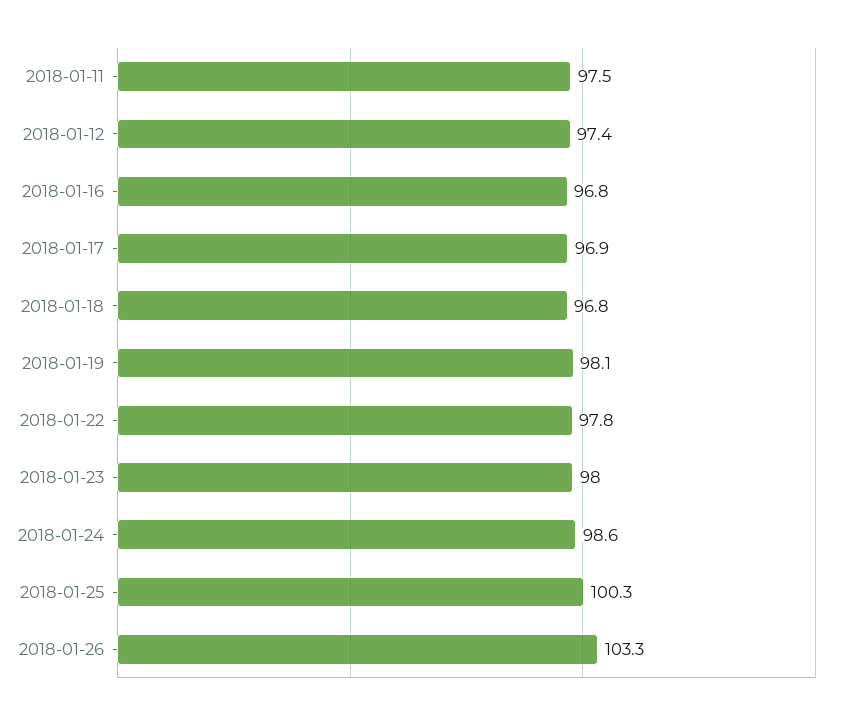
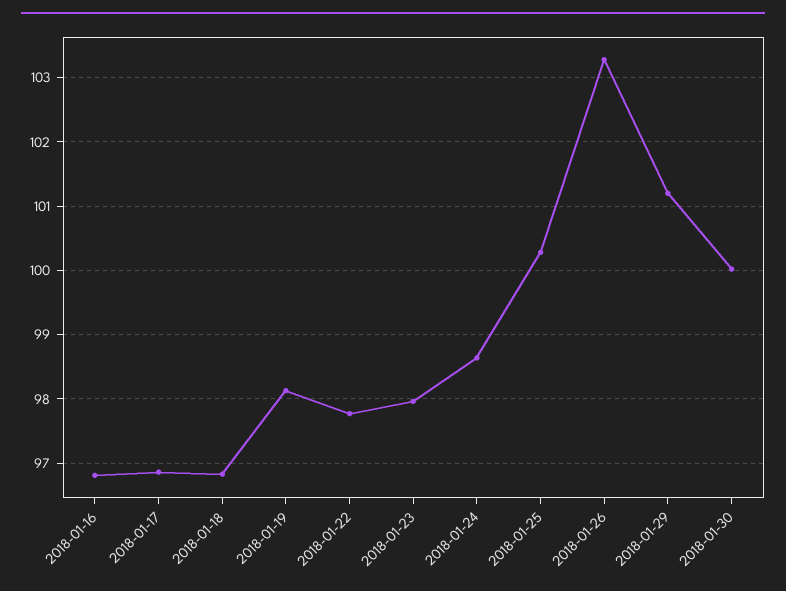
2018-01-11: 97.5 -> none
2018-01-12: 97.4 -> none
2018-01-29: none -> 101.2
2018-01-30: none -> 100

